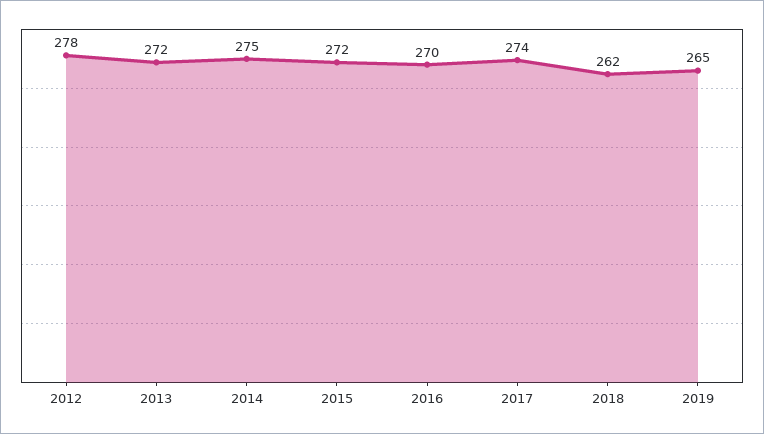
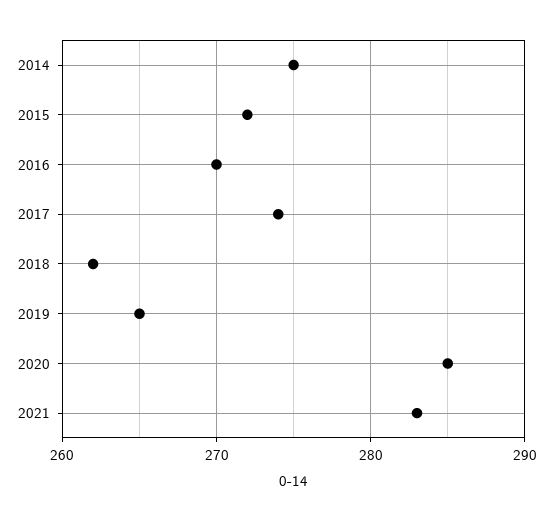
2012: 278 -> none
2013: 272 -> none
2020: none -> 285
2021: none -> 283

